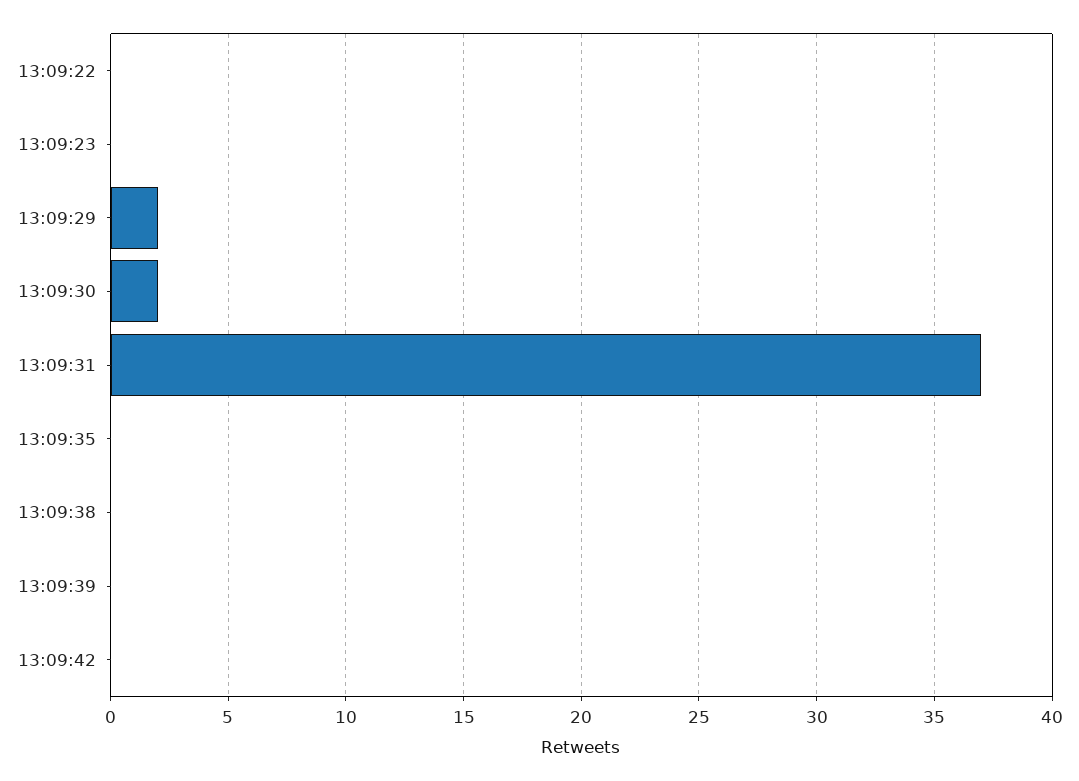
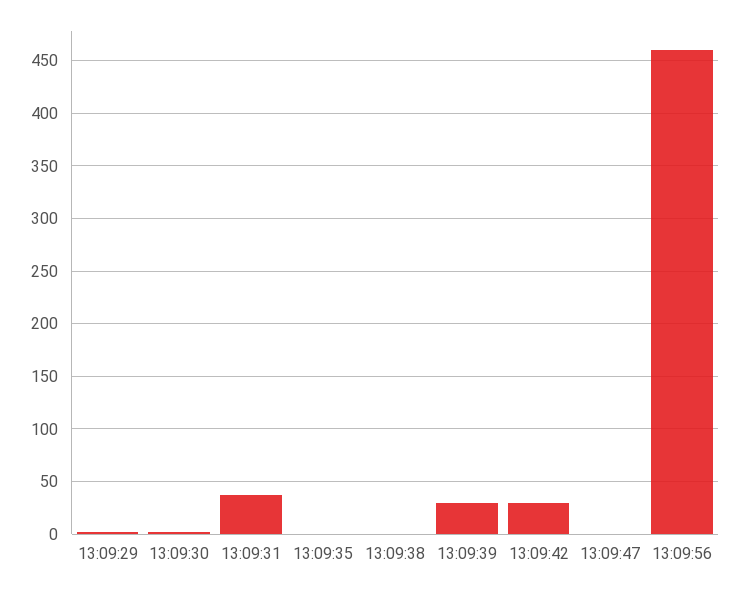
13:09:22: 0 -> none
13:09:23: 0 -> none
13:09:39: 0 -> 30
13:09:42: 0 -> 30
13:09:47: none -> 0
13:09:56: none -> 460

